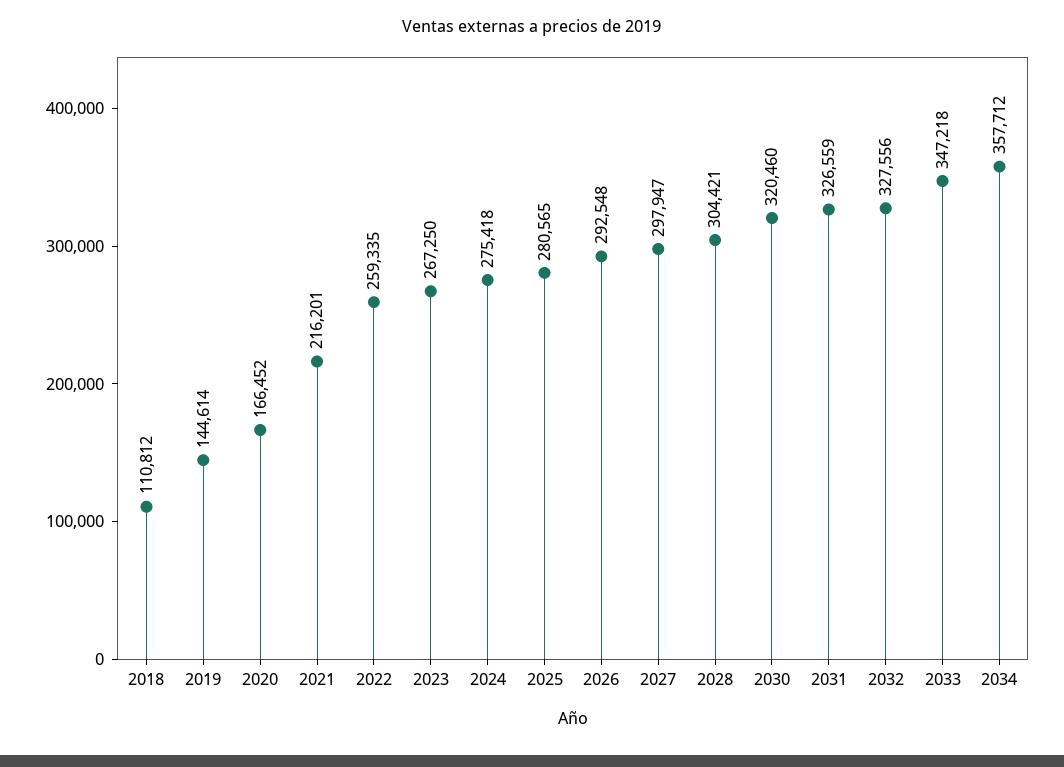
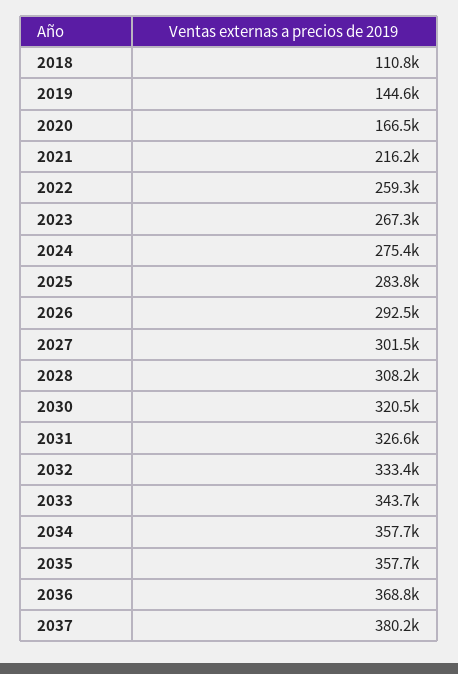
2025: 280565 -> 283800
2027: 297947 -> 301500
2028: 304421 -> 308200
2032: 327556 -> 333400
2033: 347218 -> 343700
2035: none -> 357700
2036: none -> 368800
2037: none -> 380200

